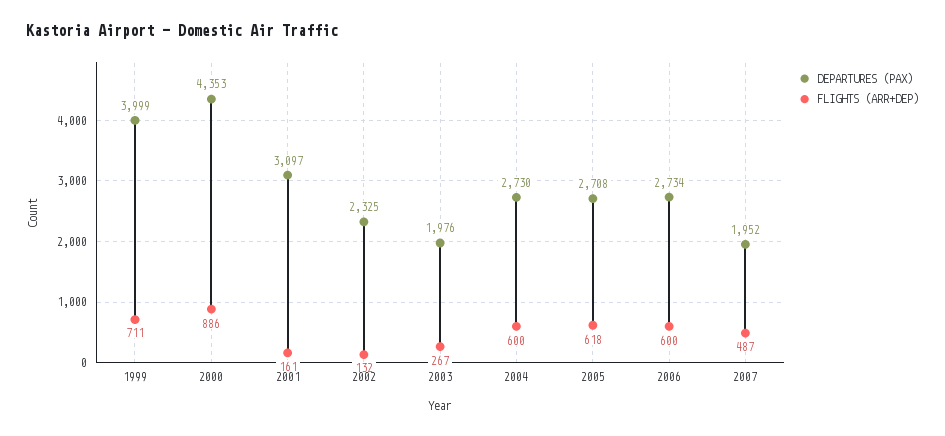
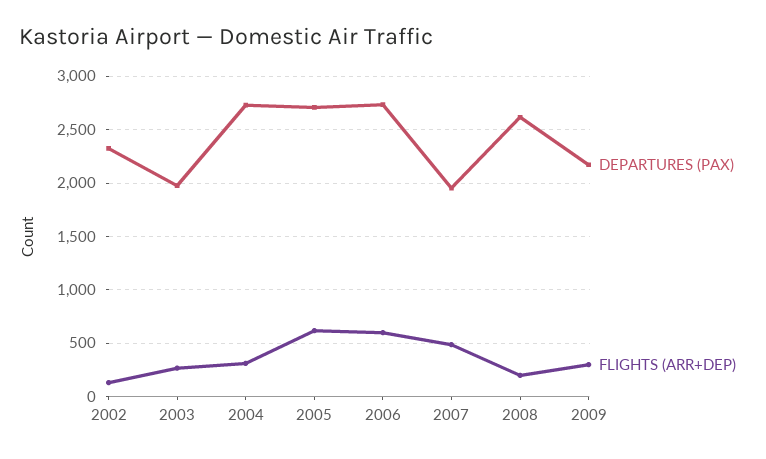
DEPARTURES (PAX), 1999: 3999 -> none
FLIGHTS (ARR+DEP), 1999: 711 -> none
DEPARTURES (PAX), 2000: 4353 -> none
FLIGHTS (ARR+DEP), 2000: 886 -> none
DEPARTURES (PAX), 2001: 3097 -> none
FLIGHTS (ARR+DEP), 2001: 161 -> none
FLIGHTS (ARR+DEP), 2004: 600 -> 300
DEPARTURES (PAX), 2008: none -> 2600
FLIGHTS (ARR+DEP), 2008: none -> 200
DEPARTURES (PAX), 2009: none -> 2200
FLIGHTS (ARR+DEP), 2009: none -> 300

